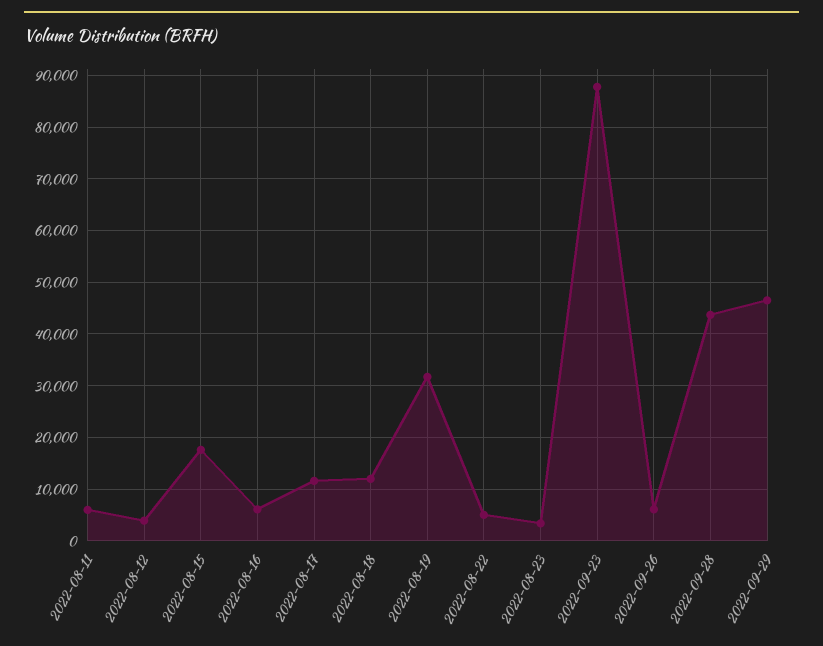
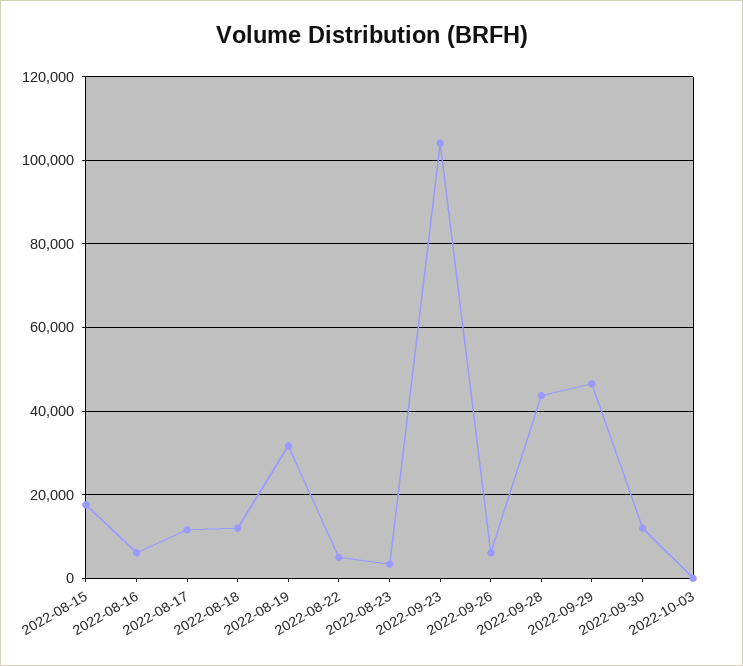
2022-08-11: 6000 -> none
2022-08-12: 4000 -> none
2022-09-23: 88000 -> 104000
2022-09-30: none -> 12000
2022-10-03: none -> 0

